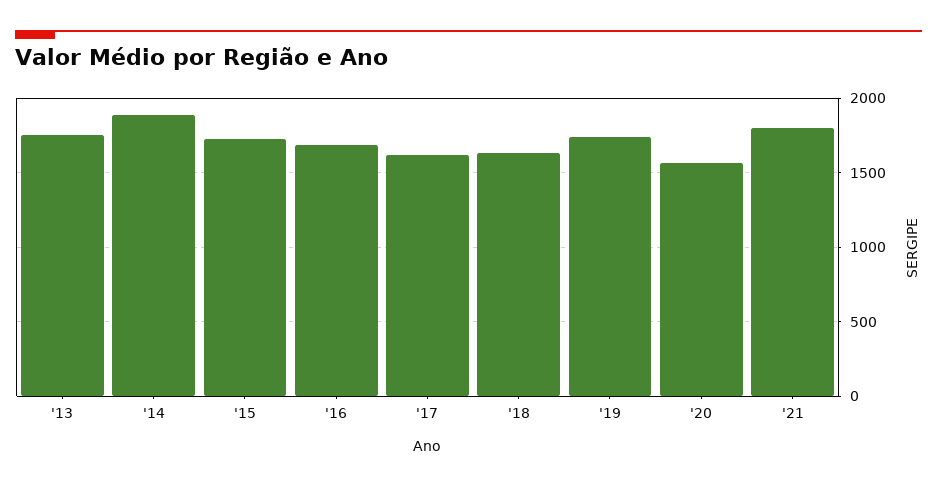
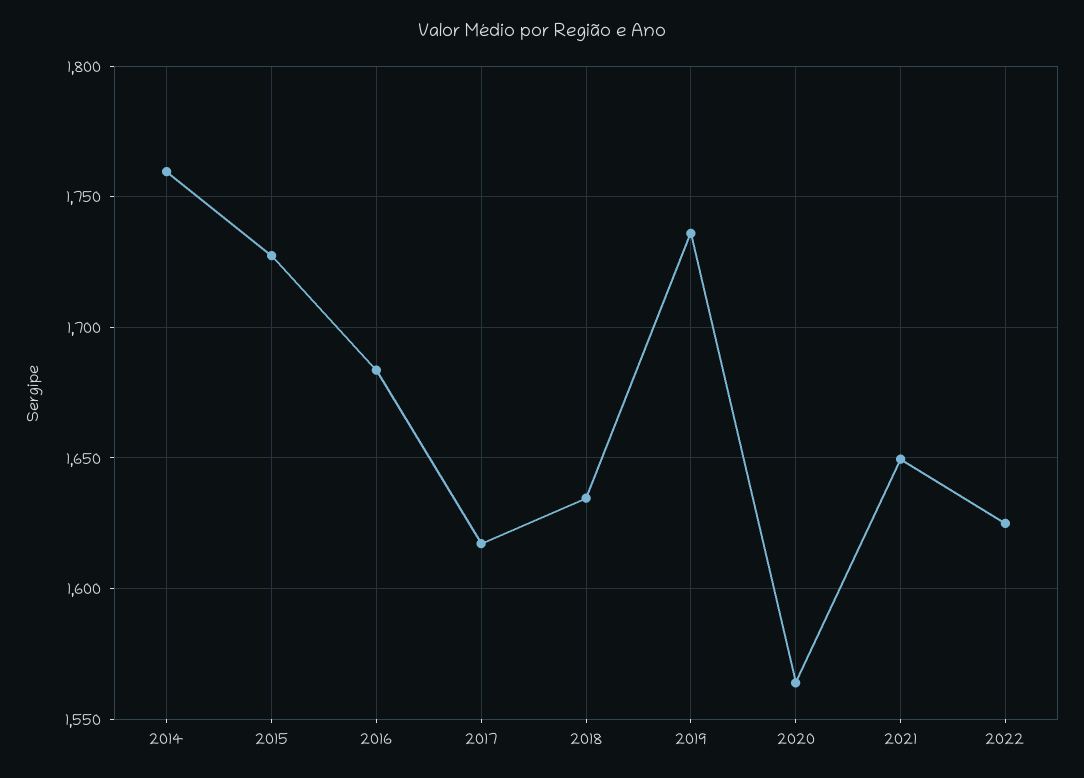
'13: 1750 -> none
'14: 1900 -> 1760
'21: 1800 -> 1650
2022: none -> 1625

